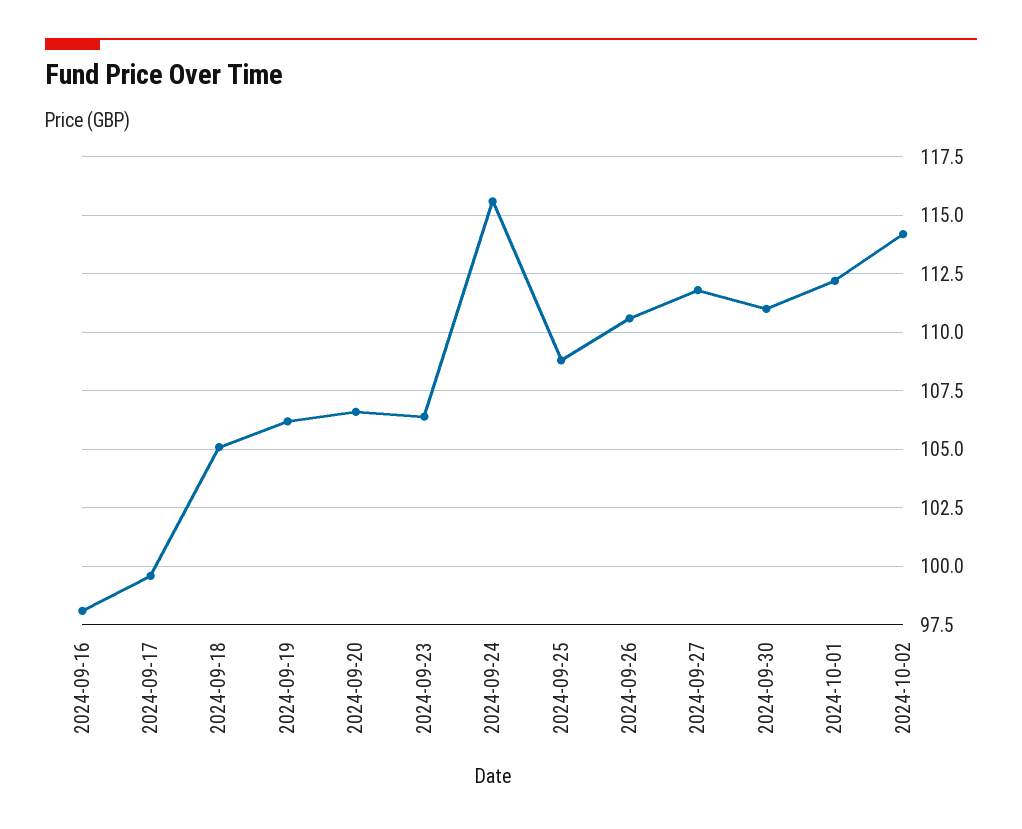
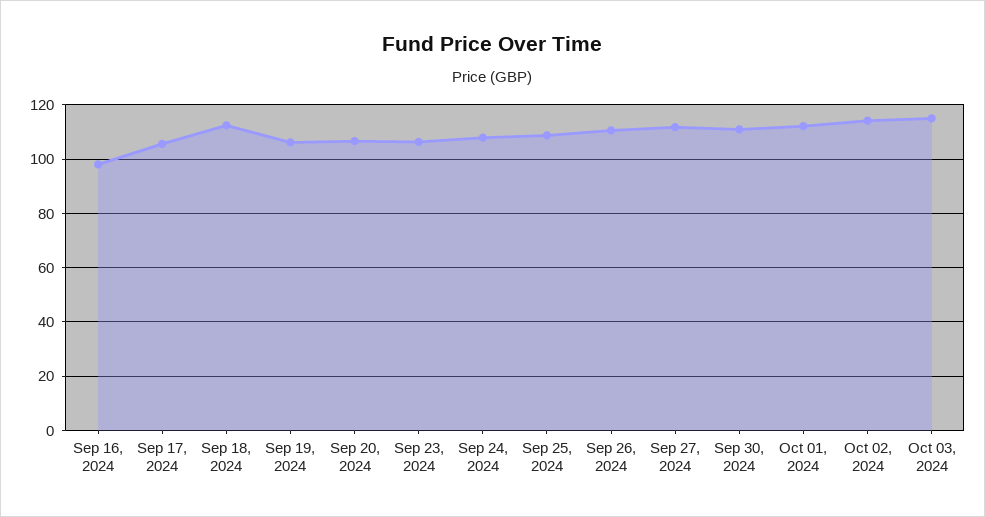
2024-09-17: 99.5 -> 105
2024-09-18: 105 -> 112.5
2024-09-24: 115.5 -> 107.5
Oct 03, 2024: none -> 115

